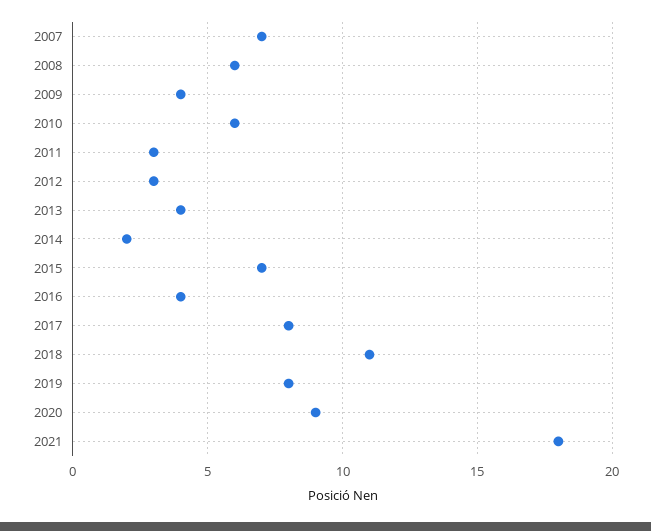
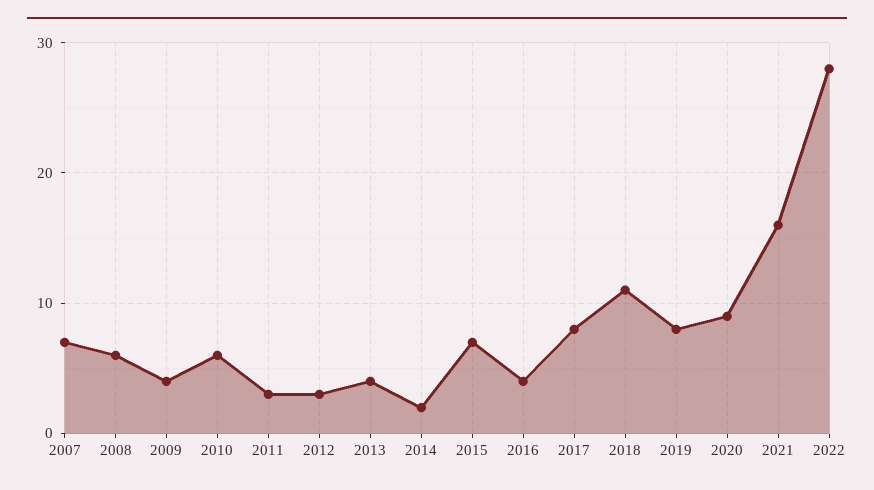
2021: 18 -> 16
2022: none -> 28

